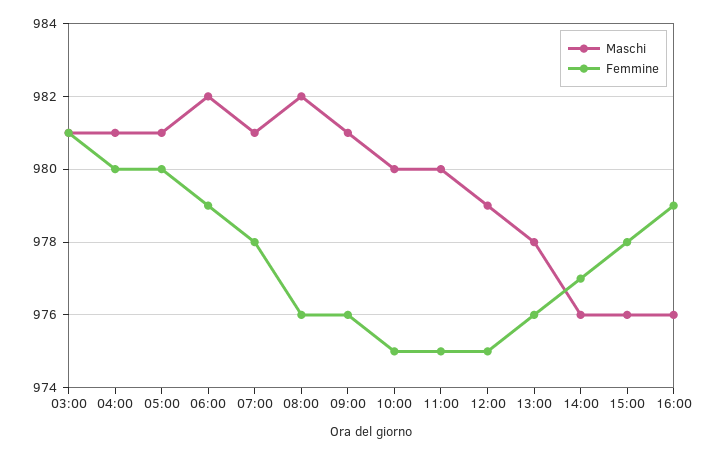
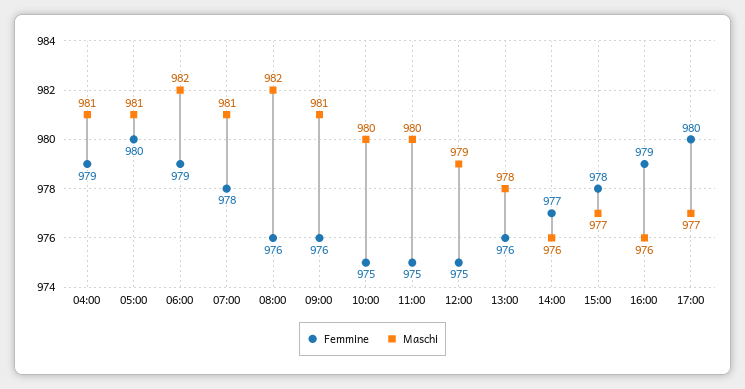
Maschi, 03:00: 981 -> none
Femmine, 03:00: 981 -> none
Femmine, 04:00: 980 -> 979
Maschi, 15:00: 976 -> 977
Femmine, 17:00: none -> 980
Maschi, 17:00: none -> 977

